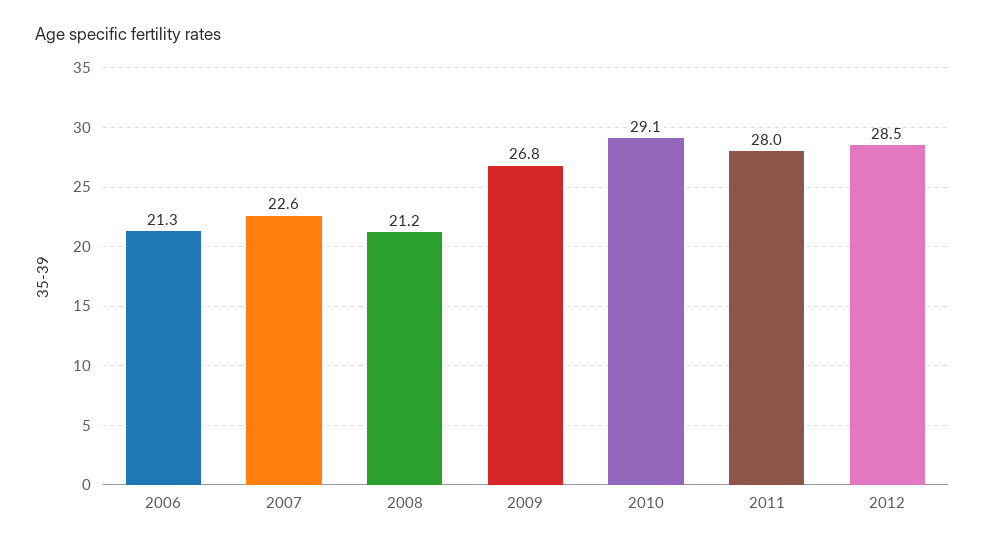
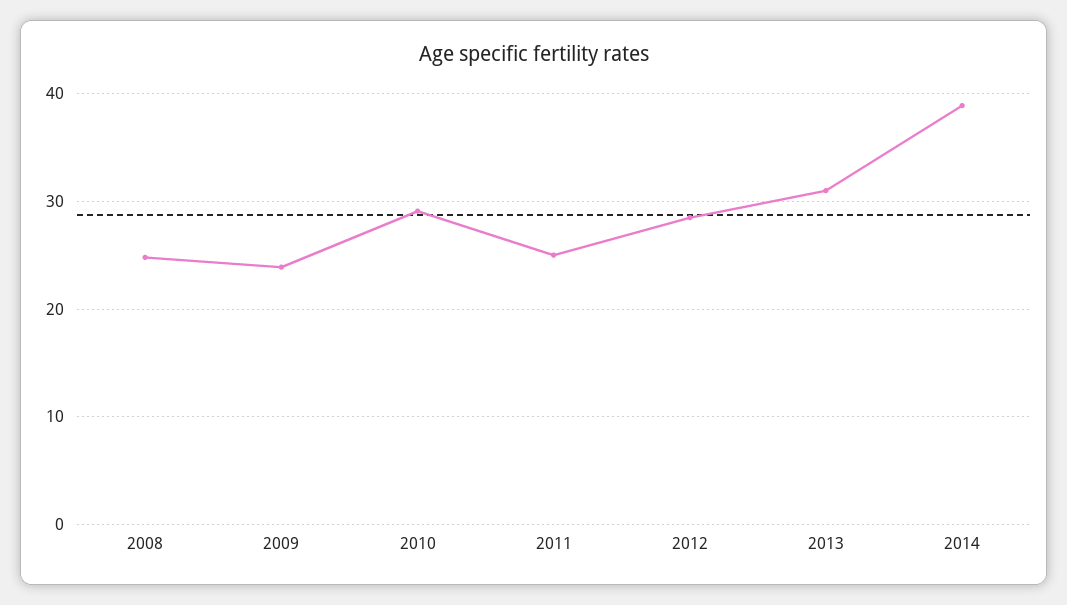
2006: 21.3 -> none
2007: 22.6 -> none
2008: 21.2 -> 25
2009: 26.8 -> 24
2011: 28 -> 25
2013: none -> 31
2014: none -> 39

